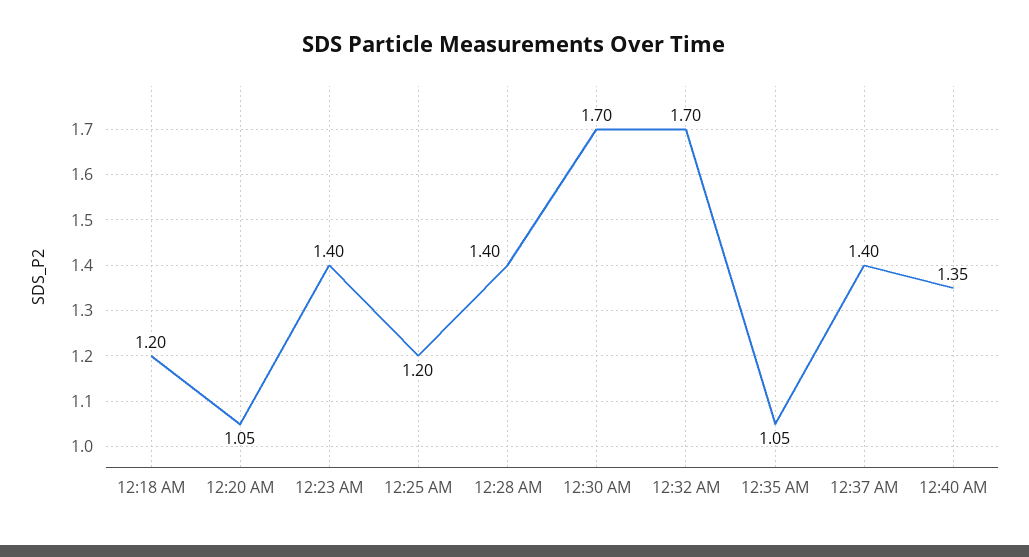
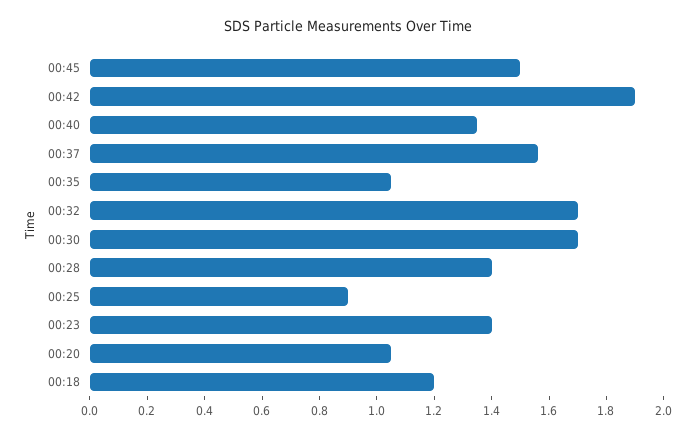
12:25 AM: 1.2 -> 0.9
12:37 AM: 1.4 -> 1.55
00:45: none -> 1.5
00:42: none -> 1.9

